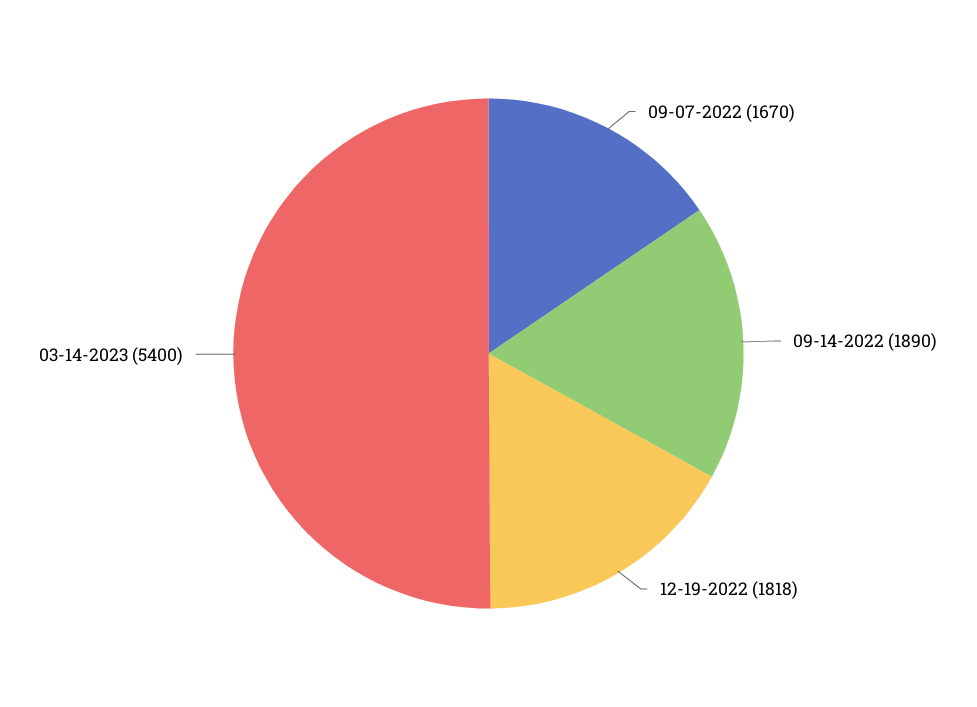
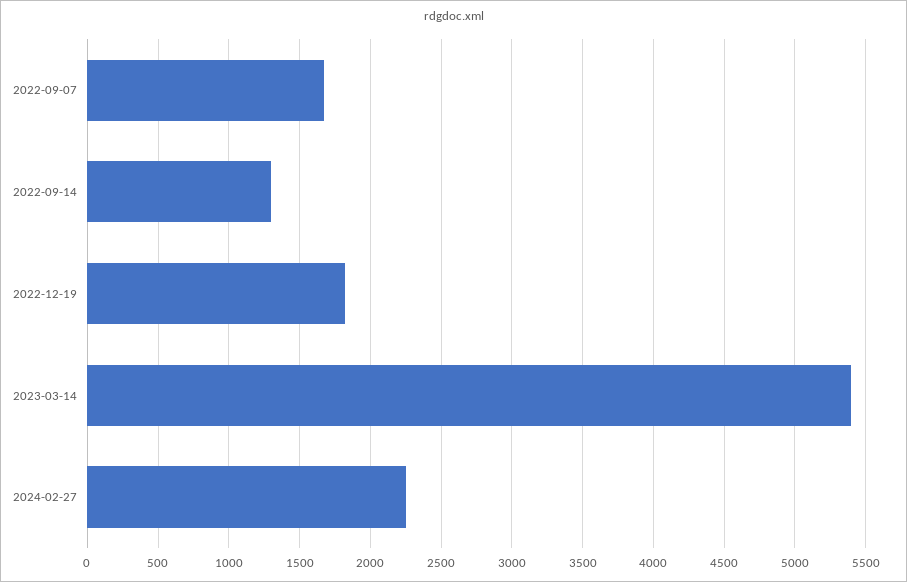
09-14-2022: 1890 -> 1300
2024-02-27: none -> 2250

